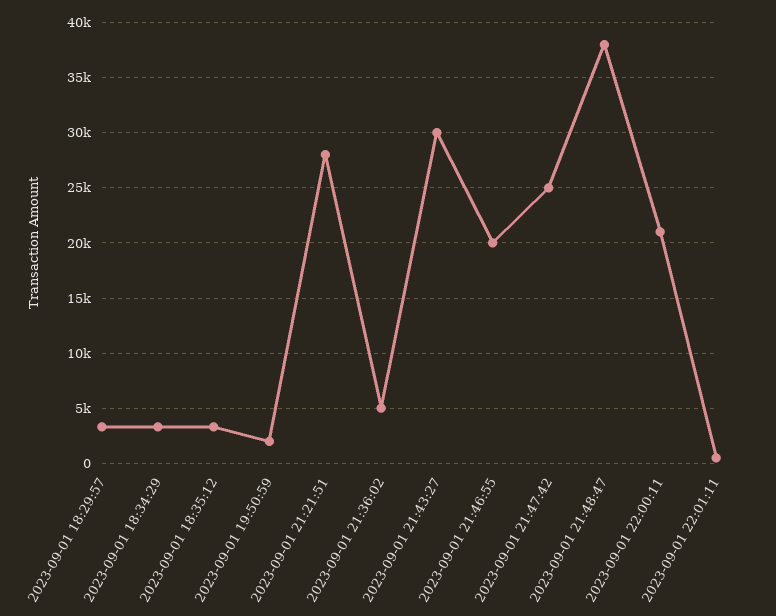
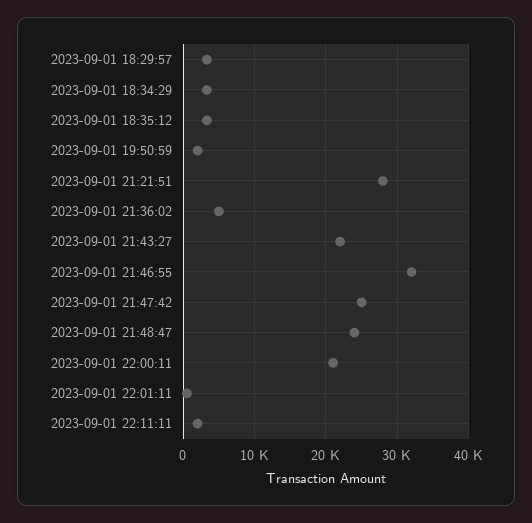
2023-09-01 21:43:27: 30000 -> 22000
2023-09-01 21:46:55: 20000 -> 32000
2023-09-01 21:48:47: 38000 -> 24000
2023-09-01 22:11:11: none -> 2000

